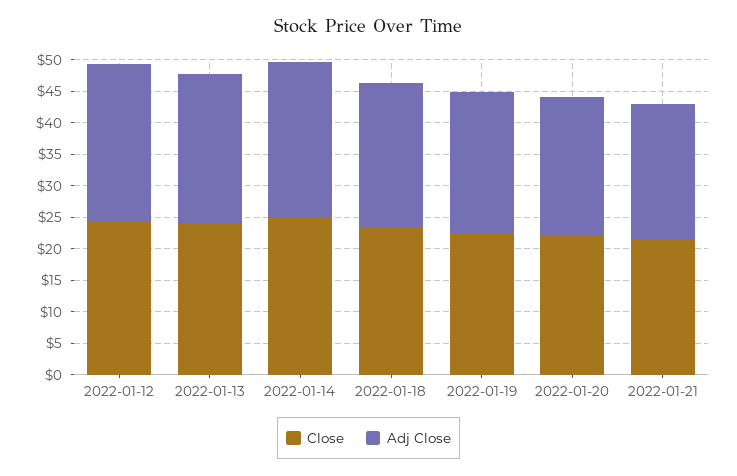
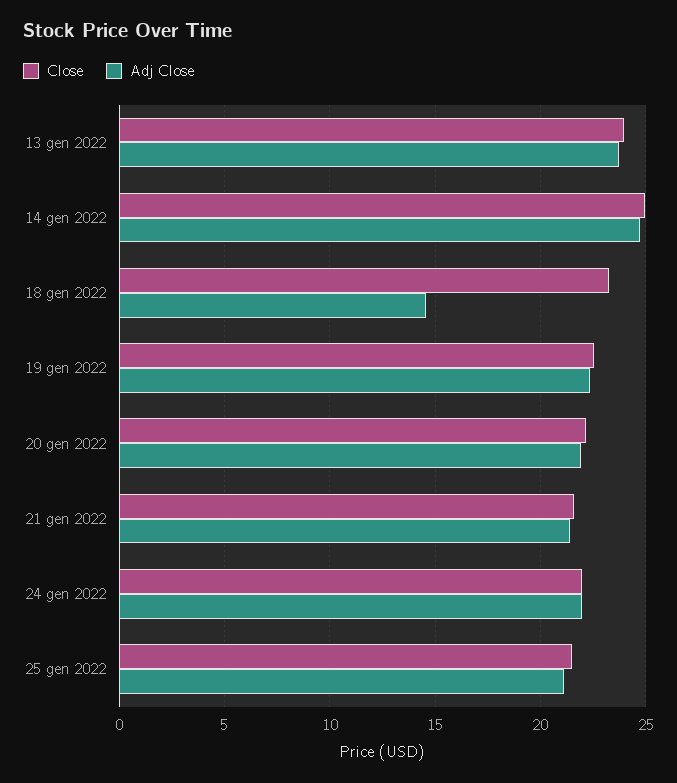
Close, 2022-01-12: 25 -> none
Adj Close, 2022-01-12: 25 -> none
Adj Close, 2022-01-18: 22.5 -> 14.5
Close, 24 gen 2022: none -> 22
Adj Close, 24 gen 2022: none -> 22
Close, 25 gen 2022: none -> 21.5
Adj Close, 25 gen 2022: none -> 21

